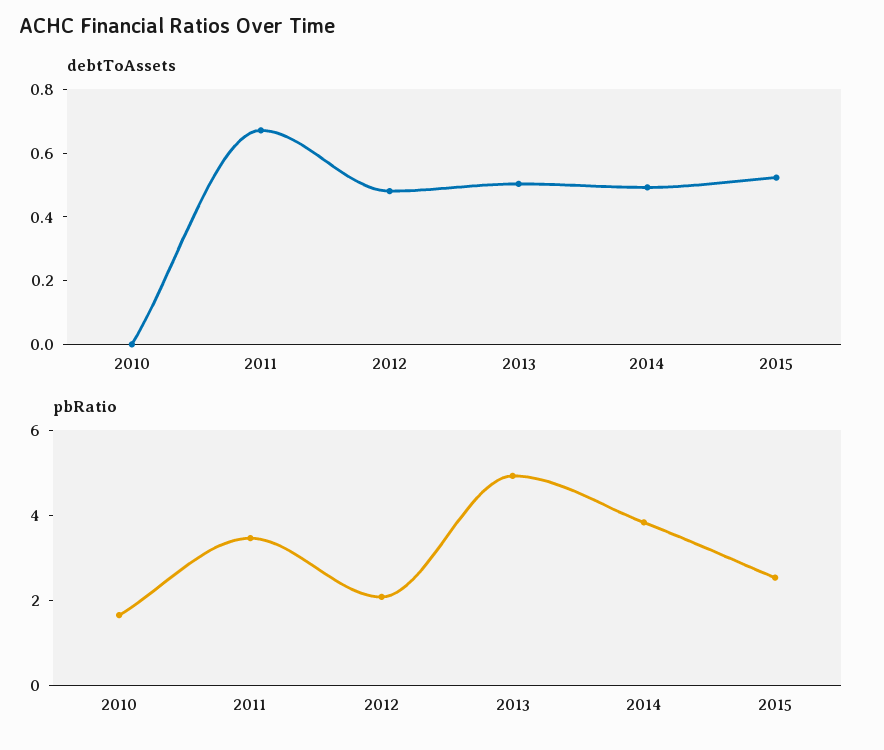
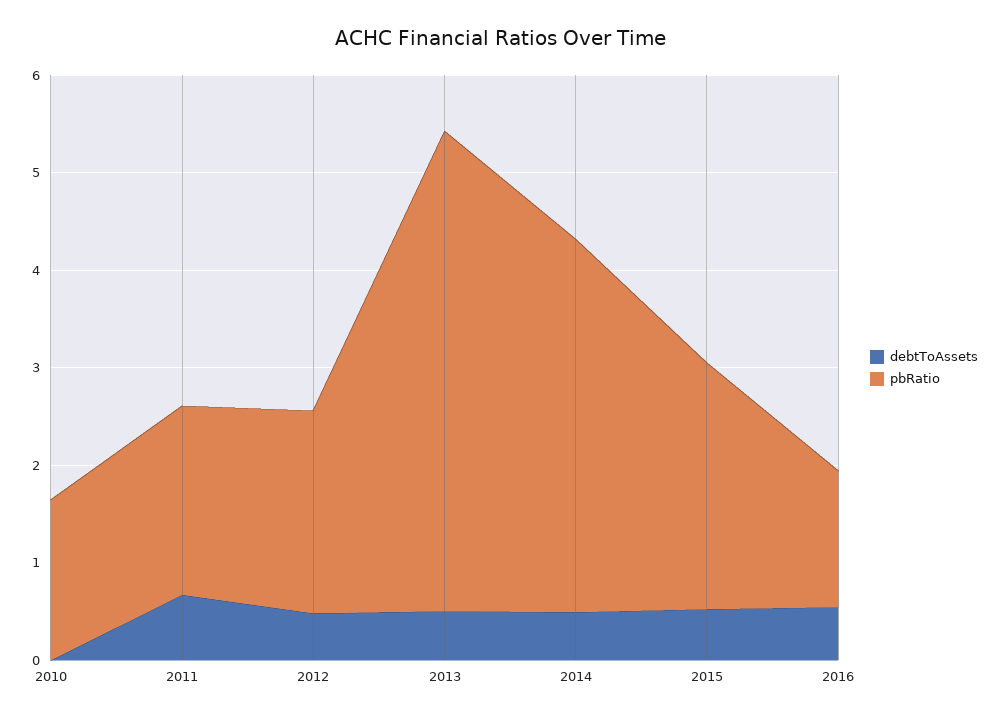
pbRatio, 2011: 3.5 -> 2
debtToAssets, 2016: none -> 0.6
pbRatio, 2016: none -> 1.4

